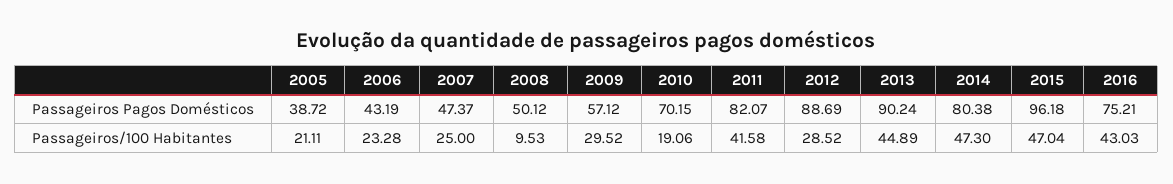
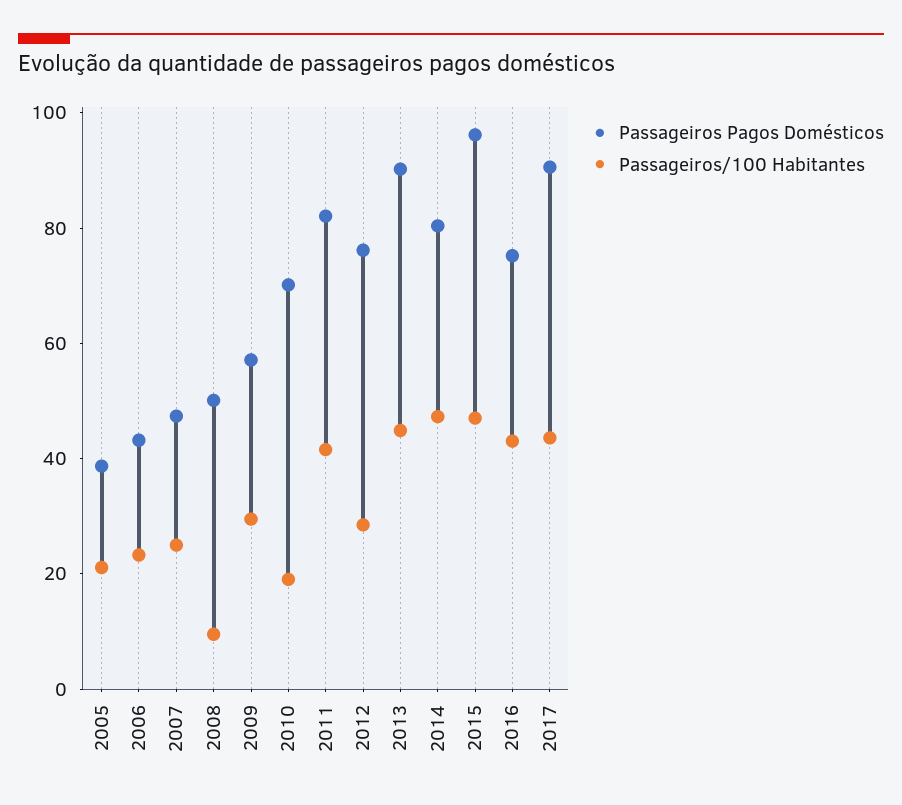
Passageiros Pagos Domésticos, 2012: 88.69 -> 75
Passageiros Pagos Domésticos, 2017: none -> 90
Passageiros/100 Habitantes, 2017: none -> 45

